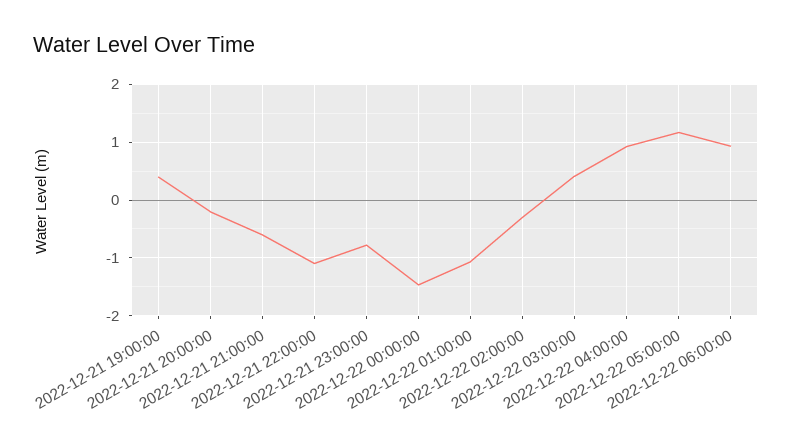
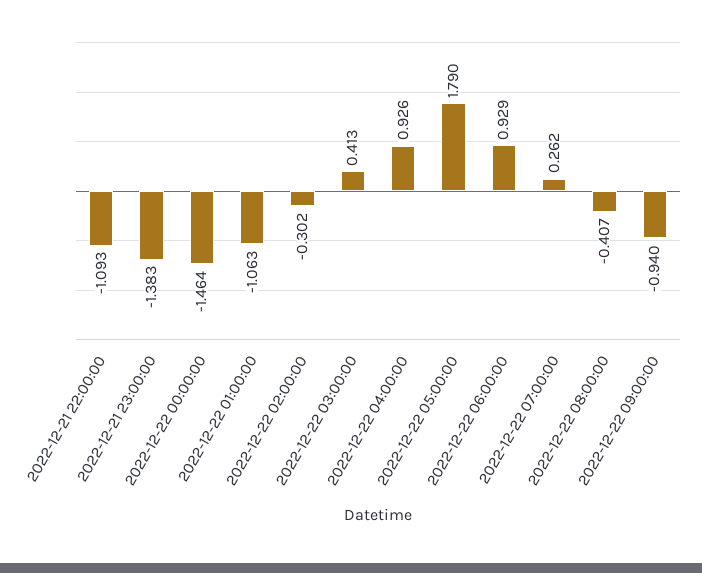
2022-12-21 19:00:00: 0.4 -> none
2022-12-21 20:00:00: -0.2 -> none
2022-12-21 21:00:00: -0.6 -> none
2022-12-21 23:00:00: -0.8 -> -1.383
2022-12-22 05:00:00: 1.2 -> 1.79
2022-12-22 07:00:00: none -> 0.262
2022-12-22 08:00:00: none -> -0.407
2022-12-22 09:00:00: none -> -0.94

